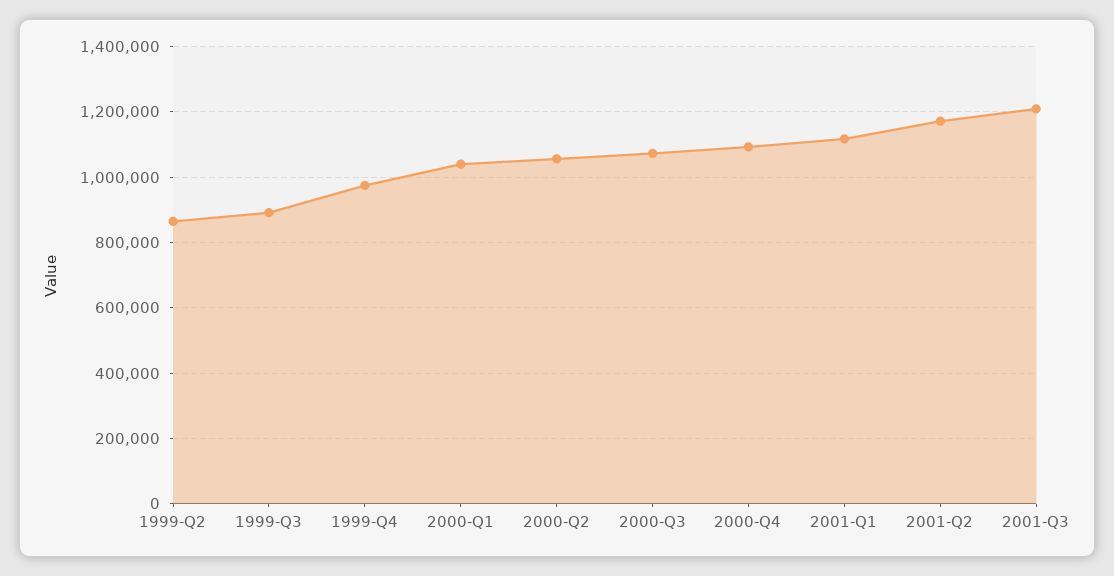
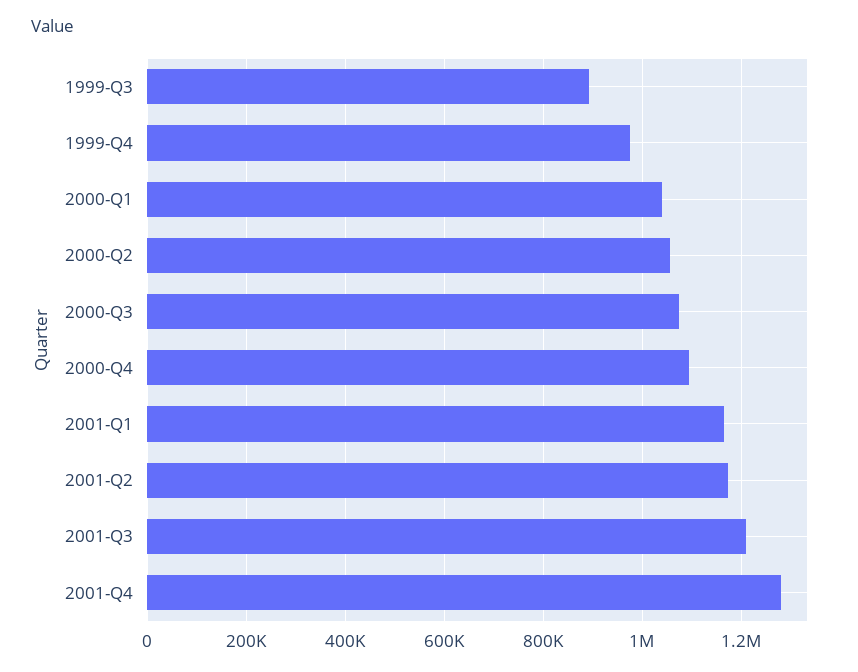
1999-Q2: 860000 -> none
2001-Q1: 1120000 -> 1160000
2001-Q4: none -> 1280000

